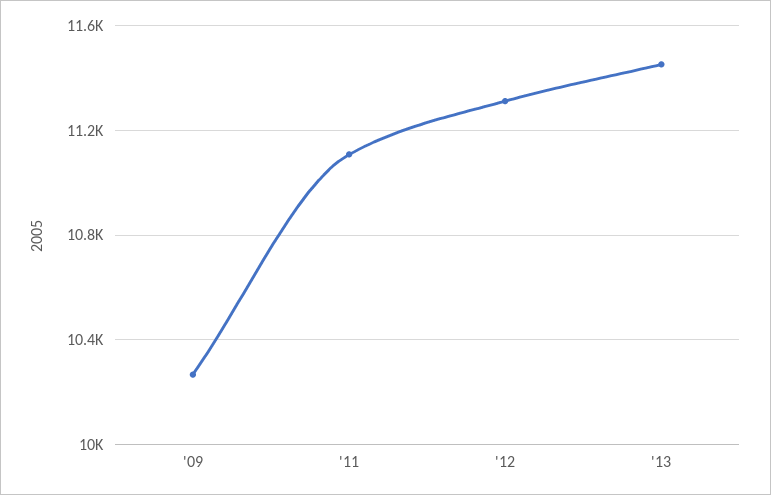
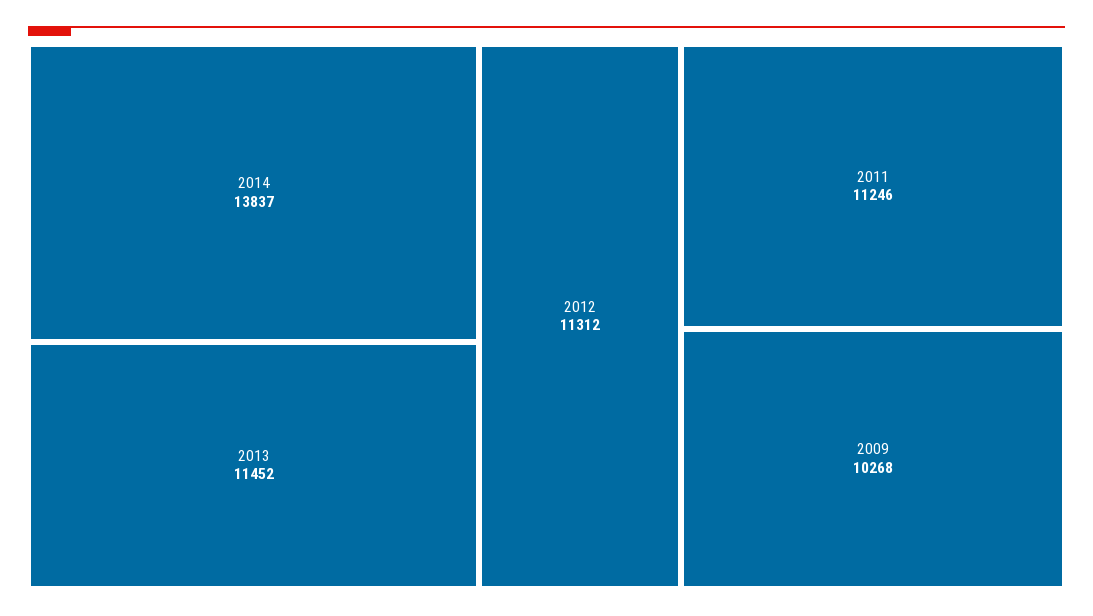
'11: 11100 -> 11246
2014: none -> 13837

